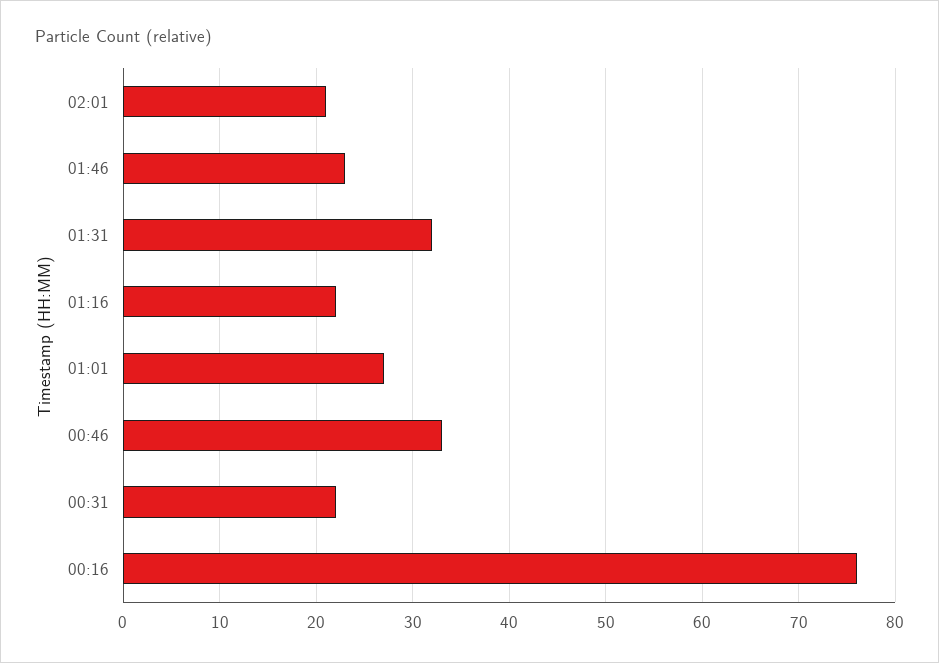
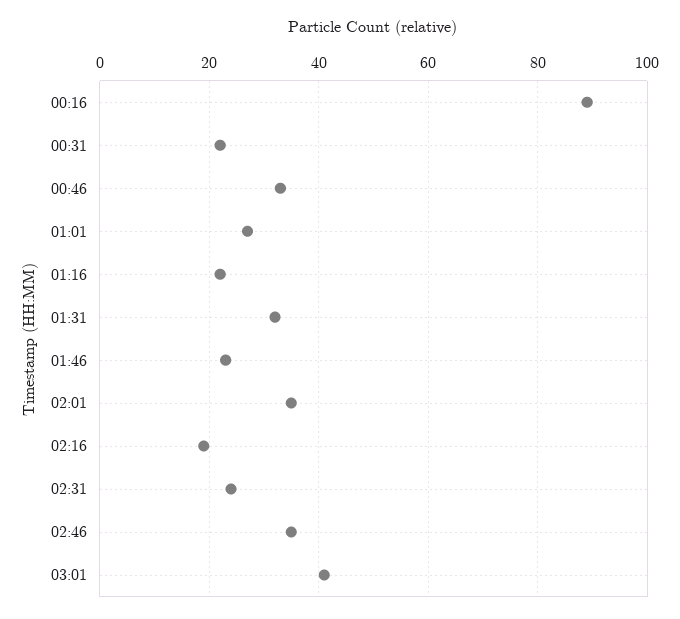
02:01: 21 -> 35
00:16: 76 -> 90
02:16: none -> 20
02:31: none -> 25
02:46: none -> 35
03:01: none -> 40

